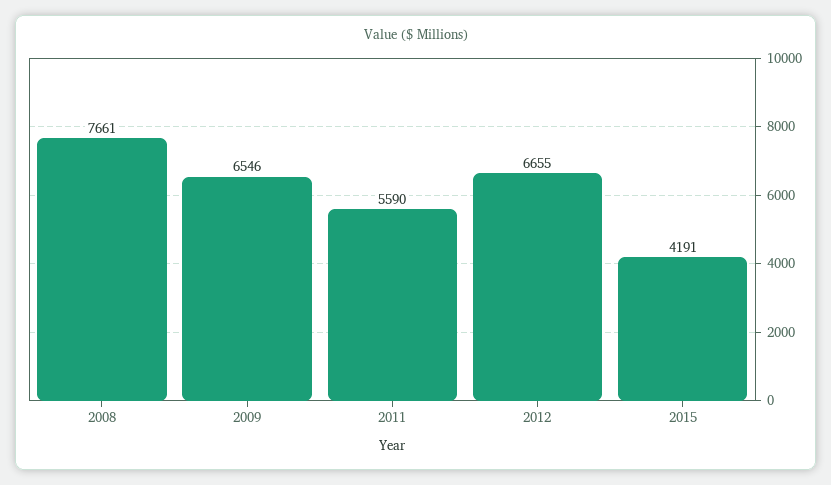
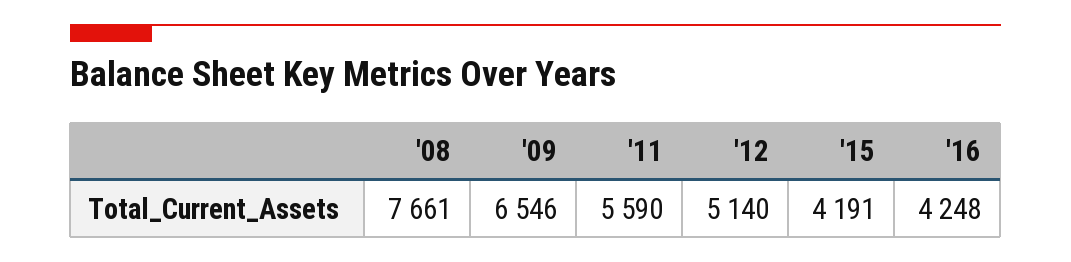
2012: 6655 -> 5140
'16: none -> 4248

